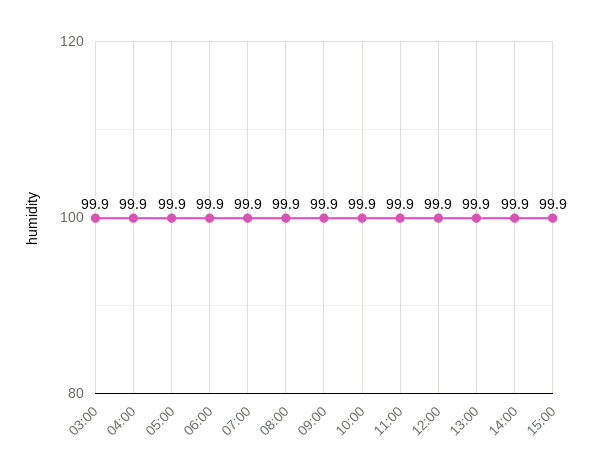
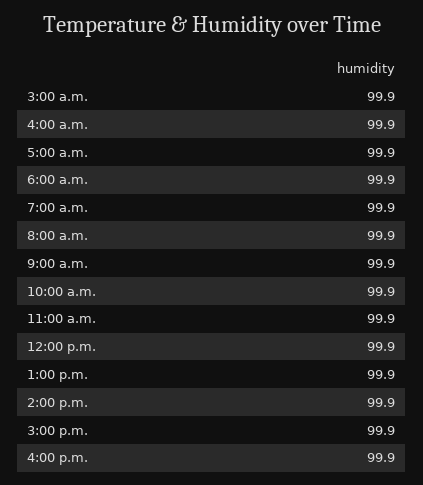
4:00 p.m.: none -> 99.9

